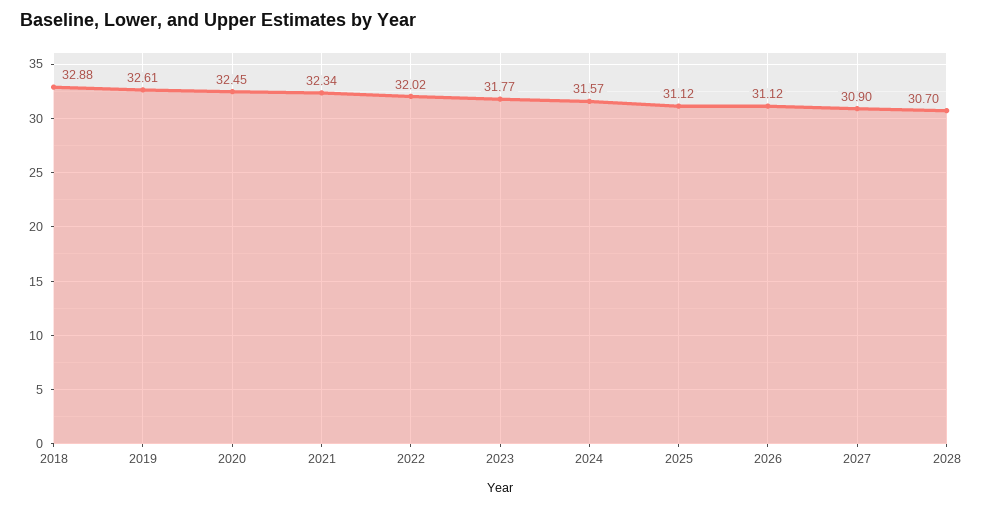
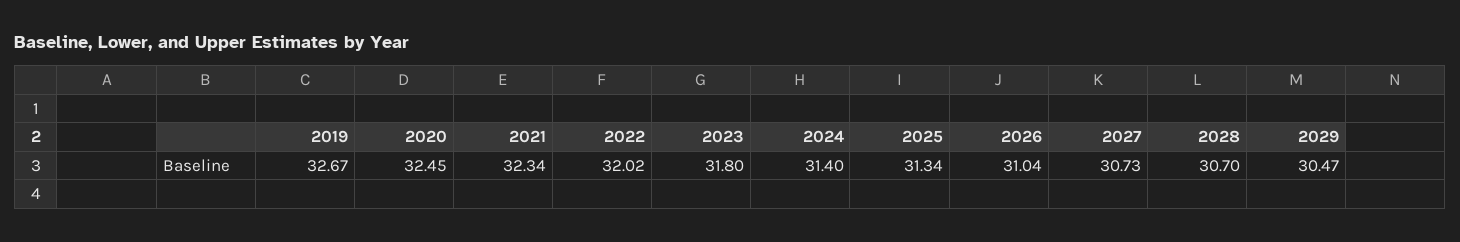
2018: 32.88 -> none
2019: 32.61 -> 32.67
2023: 31.77 -> 31.8
2024: 31.57 -> 31.4
2025: 31.12 -> 31.34
2026: 31.12 -> 31.04
2027: 30.9 -> 30.73
2029: none -> 30.47

